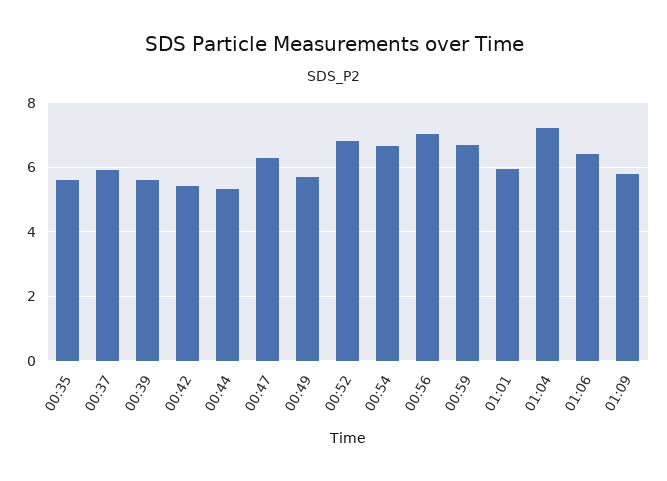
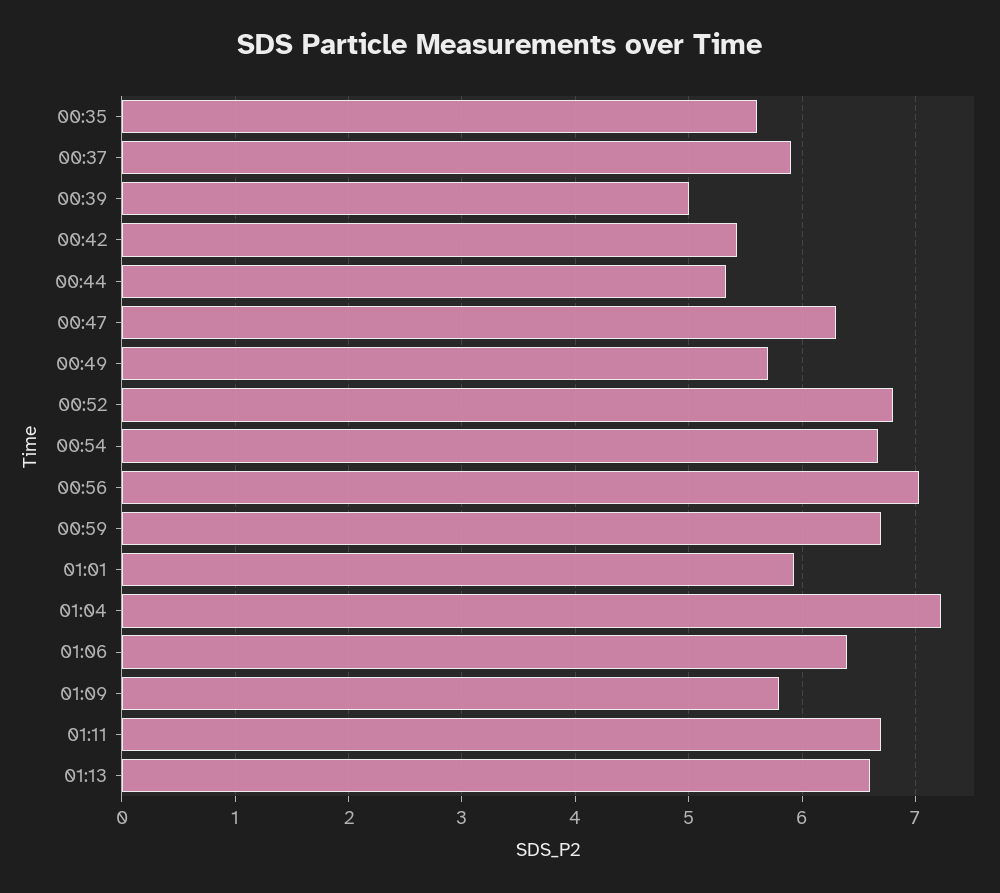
00:39: 5.6 -> 5
01:11: none -> 6.7
01:13: none -> 6.6

